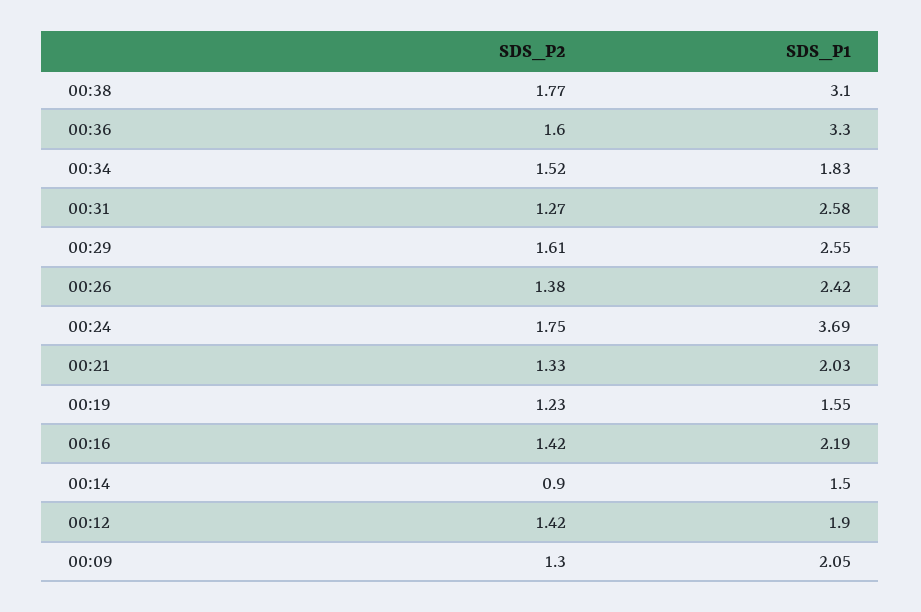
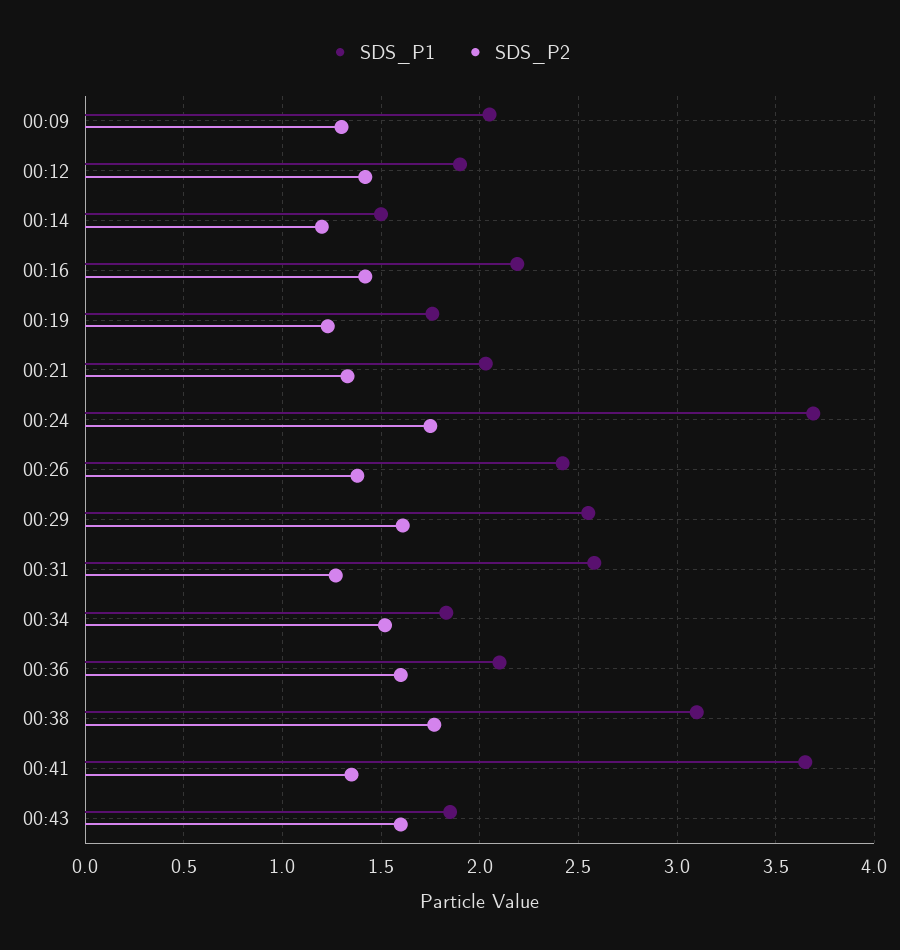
SDS_P1, 00:36: 3.3 -> 2.1
SDS_P1, 00:19: 1.55 -> 1.75
SDS_P2, 00:14: 0.9 -> 1.2
SDS_P1, 00:41: none -> 3.65
SDS_P2, 00:41: none -> 1.35
SDS_P1, 00:43: none -> 1.85
SDS_P2, 00:43: none -> 1.6

